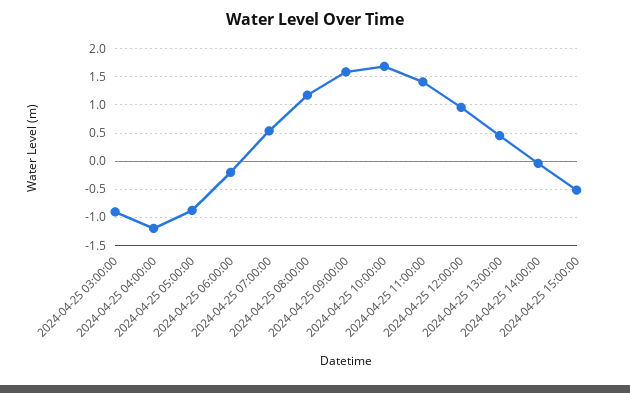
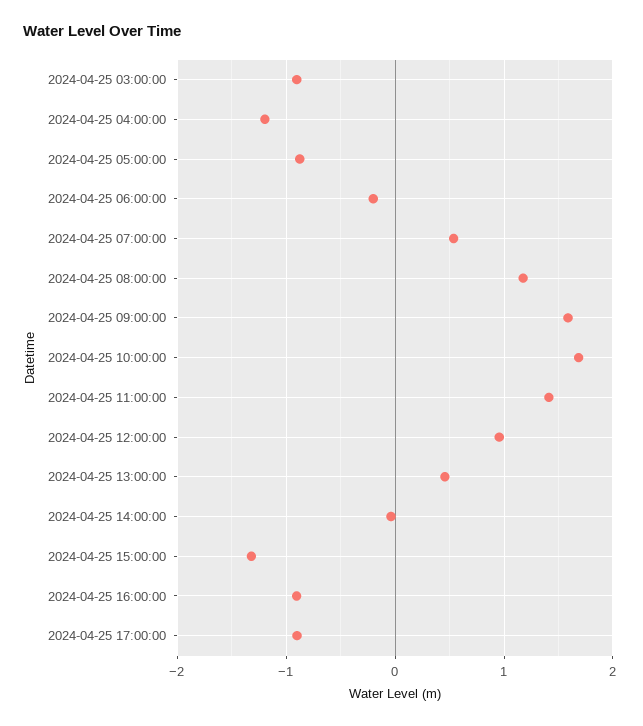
2024-04-25 15:00:00: -0.5 -> -1.3
2024-04-25 16:00:00: none -> -0.9
2024-04-25 17:00:00: none -> -0.9

